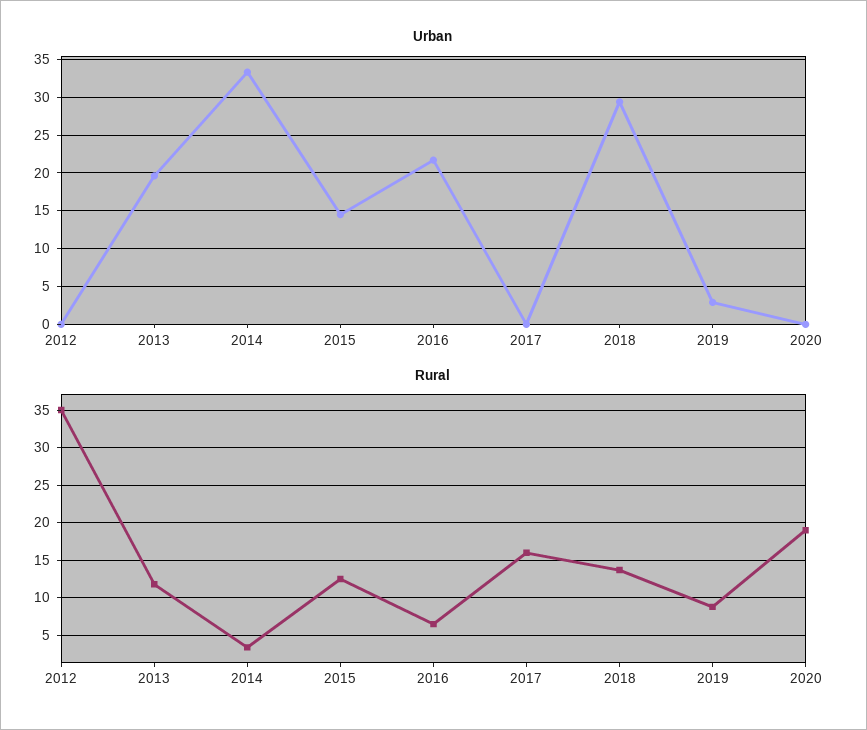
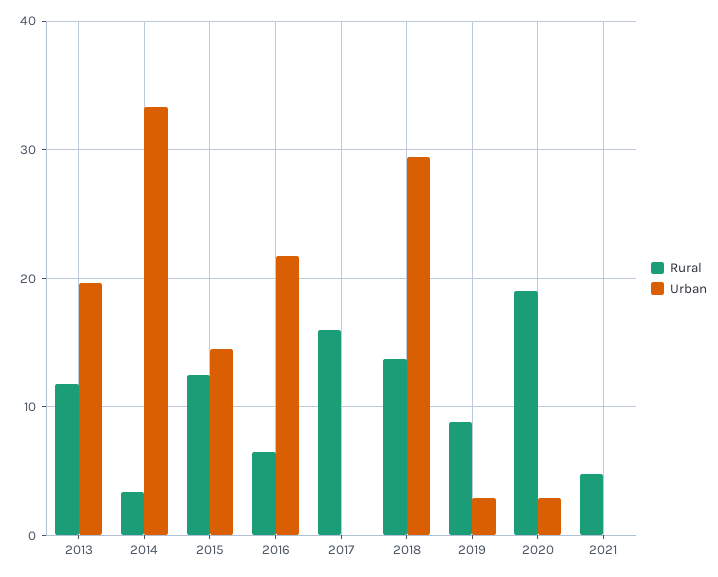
Urban, 2012: 0 -> none
Urban, 2020: 0 -> 3
Rural, 2012: 35 -> none
Rural, 2021: none -> 5
Urban, 2021: none -> 0

